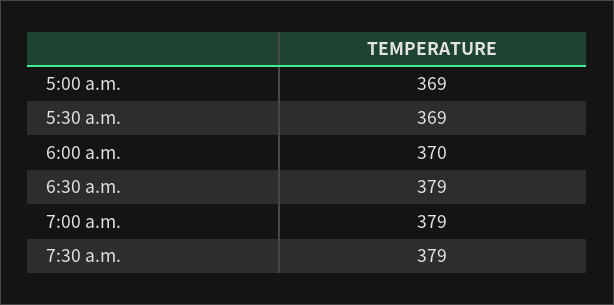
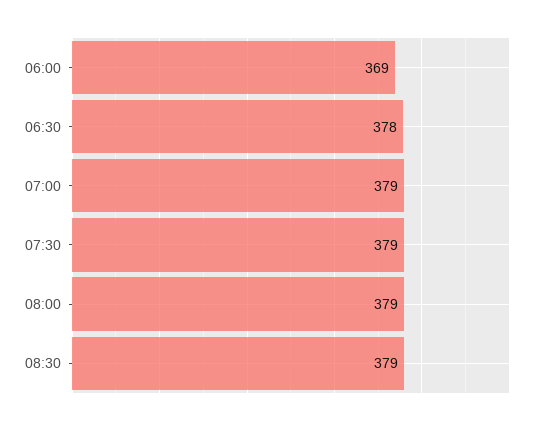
5:00 a.m.: 369 -> none
5:30 a.m.: 369 -> none
6:00 a.m.: 370 -> 369
6:30 a.m.: 379 -> 378
08:00: none -> 379
08:30: none -> 379

